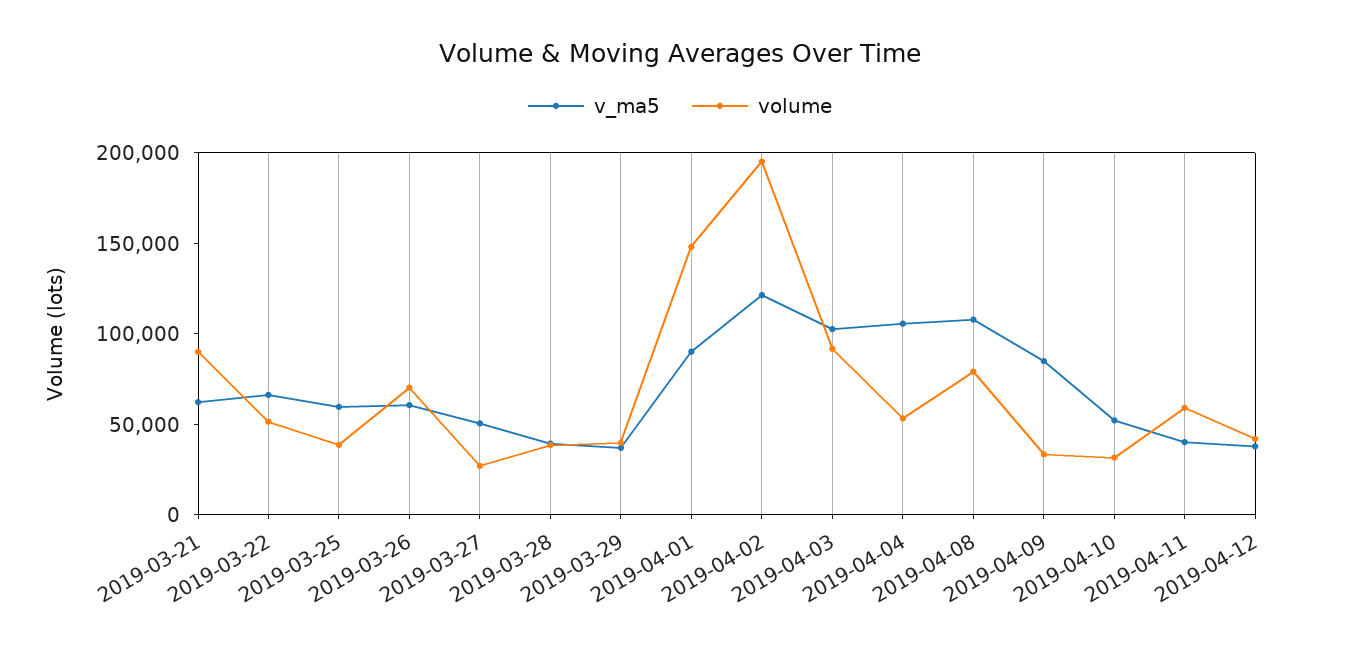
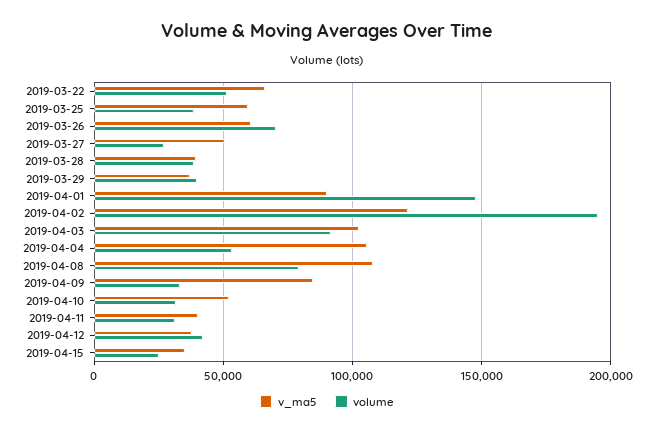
v_ma5, 2019-03-21: 60000 -> none
volume, 2019-03-21: 90000 -> none
volume, 2019-04-11: 60000 -> 30000
v_ma5, 2019-04-15: none -> 35000
volume, 2019-04-15: none -> 25000

